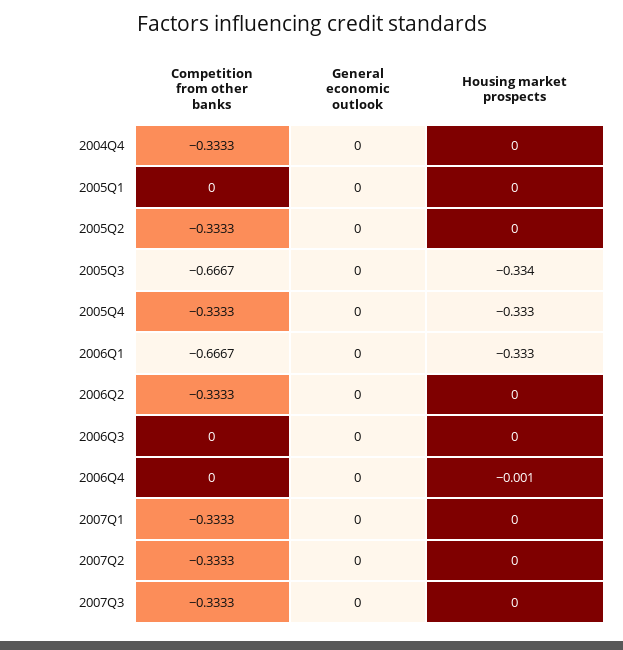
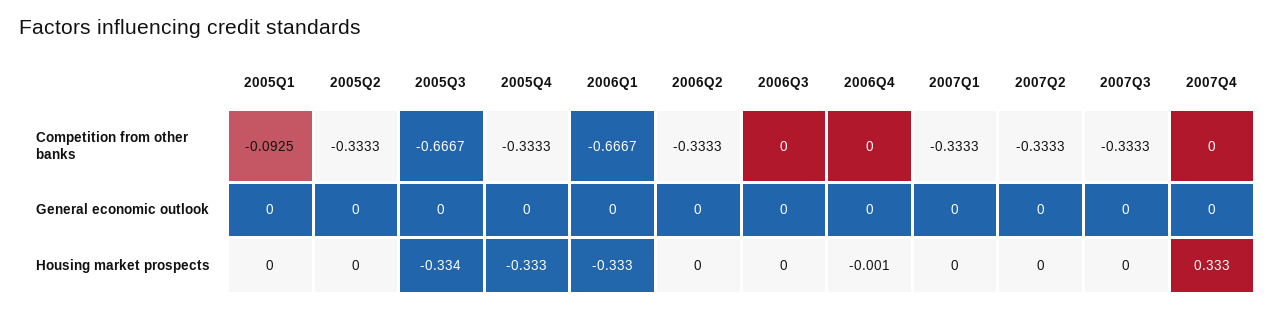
Competition from other banks, 2004Q4: -0.3333 -> none
General economic outlook, 2004Q4: 0 -> none
Housing market prospects, 2004Q4: 0 -> none
Competition from other banks, 2005Q1: 0 -> -0.0925
Competition from other banks, 2007Q4: none -> 0
General economic outlook, 2007Q4: none -> 0
Housing market prospects, 2007Q4: none -> 0.333

